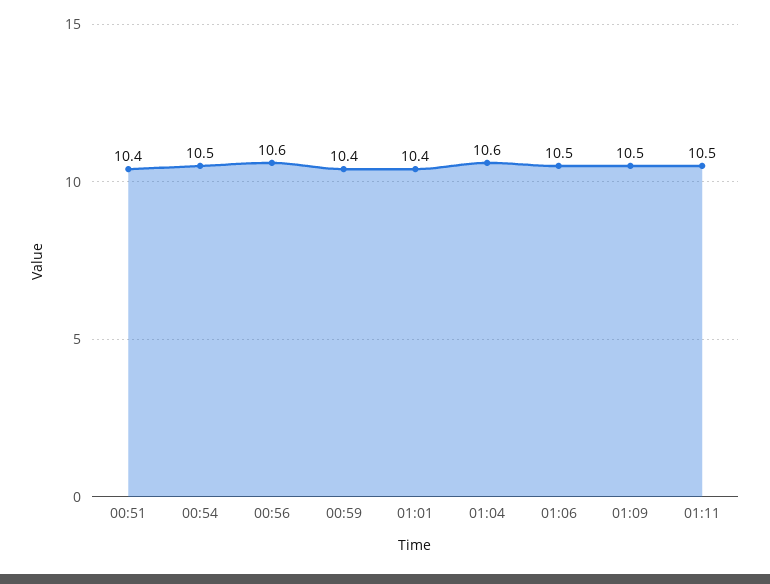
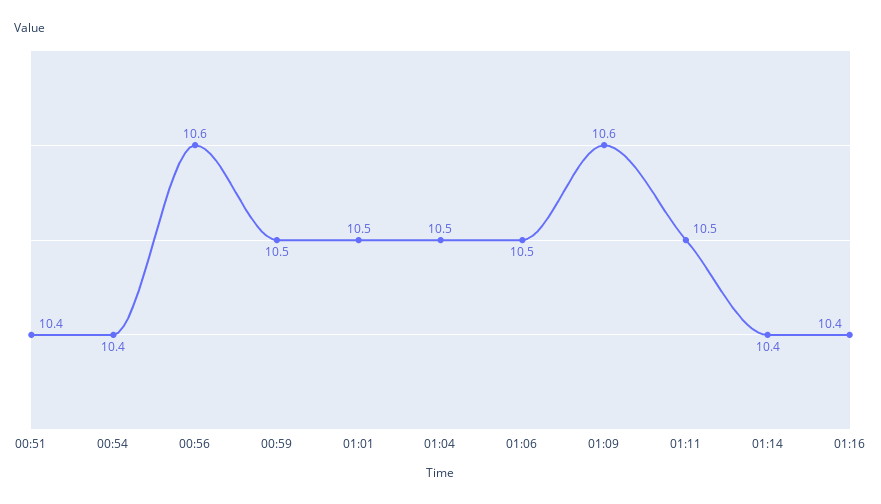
00:54: 10.5 -> 10.4
00:59: 10.4 -> 10.5
01:01: 10.4 -> 10.5
01:04: 10.6 -> 10.5
01:09: 10.5 -> 10.6
01:14: none -> 10.4
01:16: none -> 10.4

